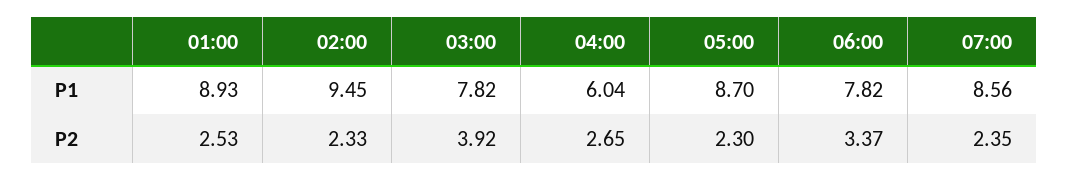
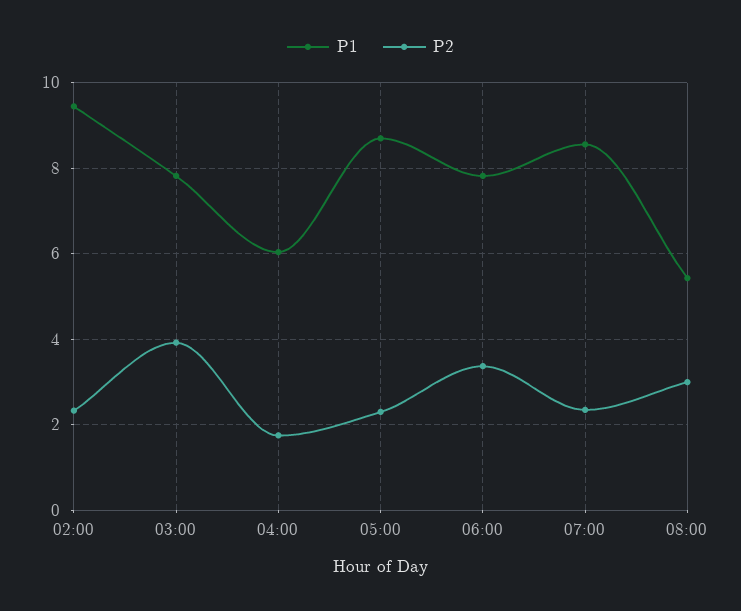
P1, 01:00: 8.93 -> none
P2, 01:00: 2.53 -> none
P2, 04:00: 2.65 -> 1.8
P1, 08:00: none -> 5.4
P2, 08:00: none -> 3

